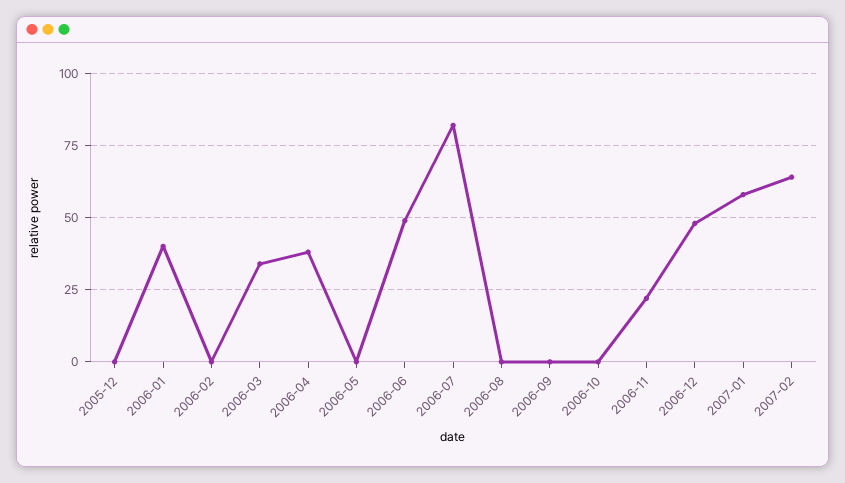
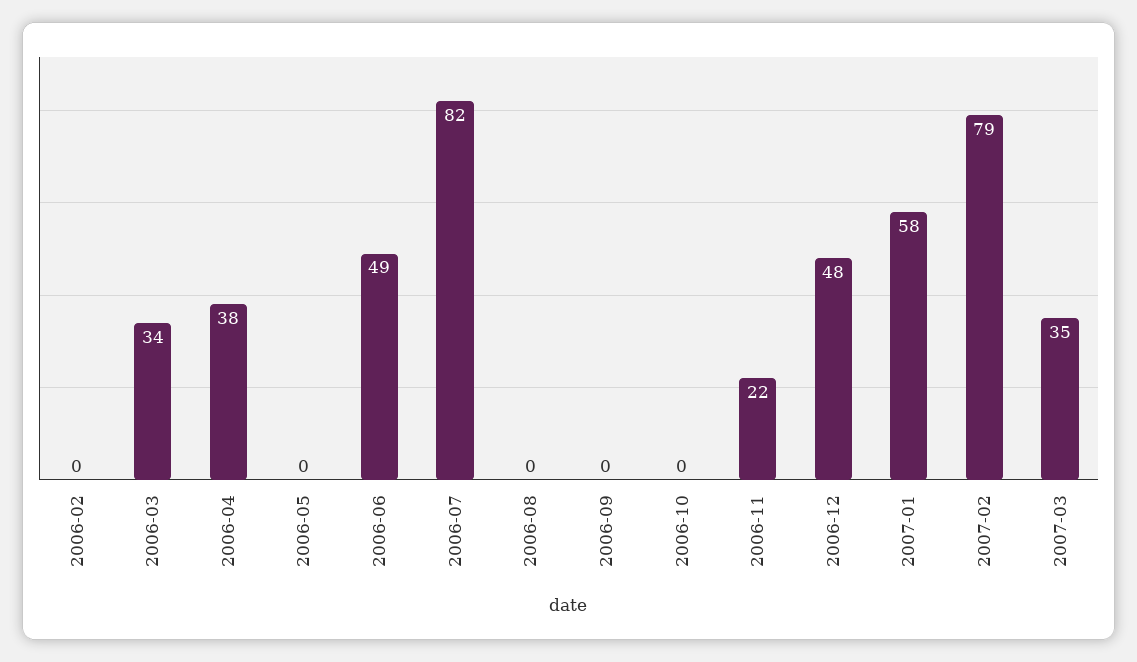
2005-12: 0 -> none
2006-01: 40 -> none
2007-02: 65 -> 79
2007-03: none -> 35

